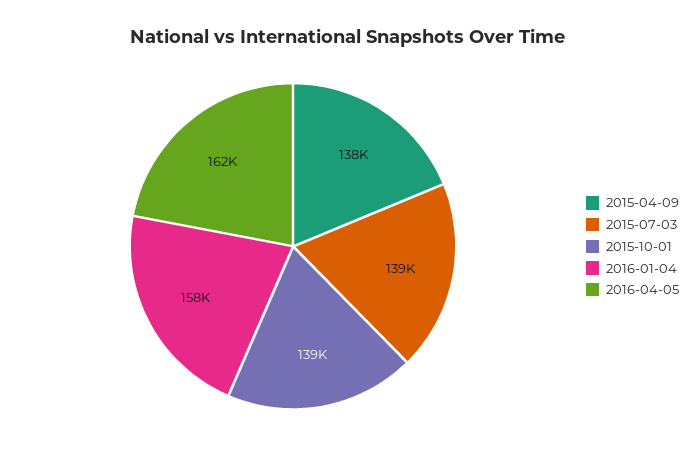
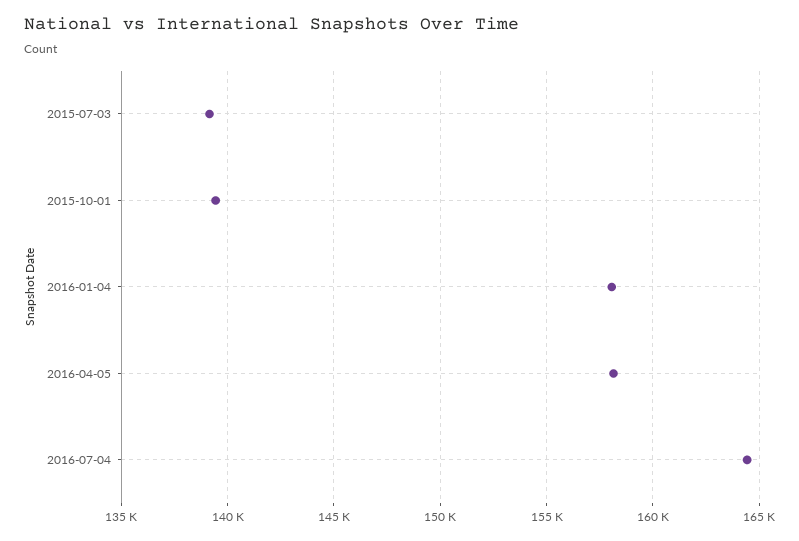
2015-04-09: 138000 -> none
2016-04-05: 162000 -> 158000
2016-07-04: none -> 164500

